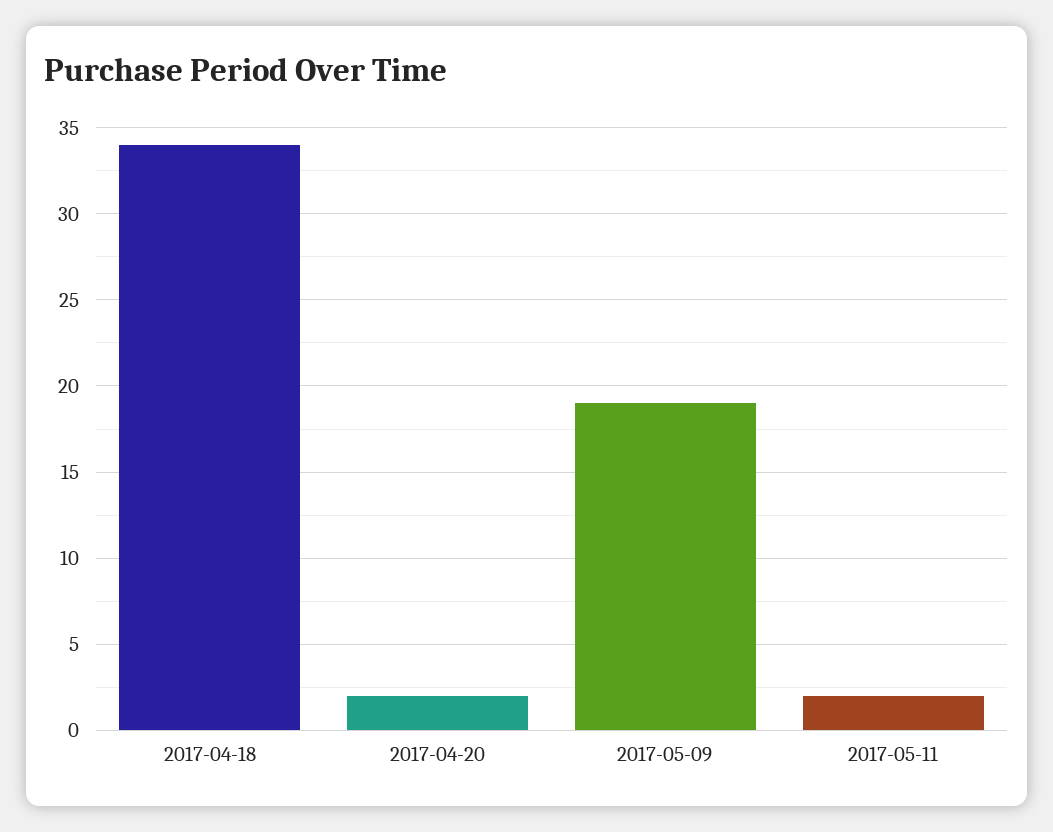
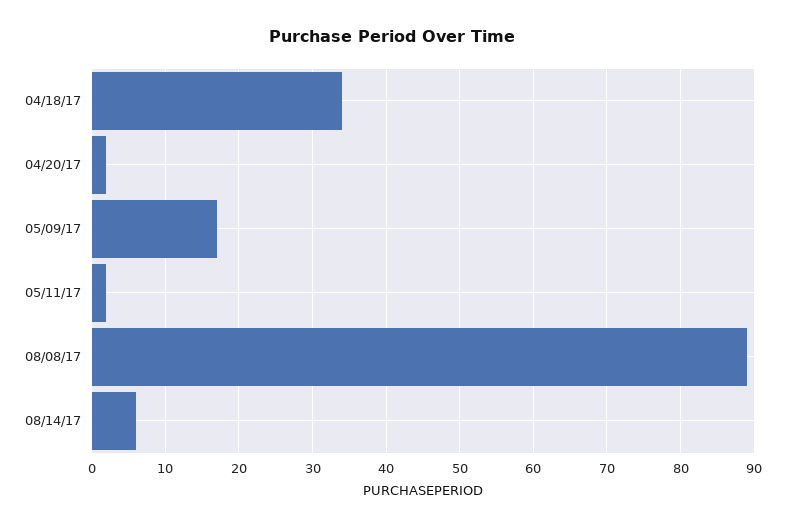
2017-05-09: 19 -> 17
08/08/17: none -> 89
08/14/17: none -> 6

